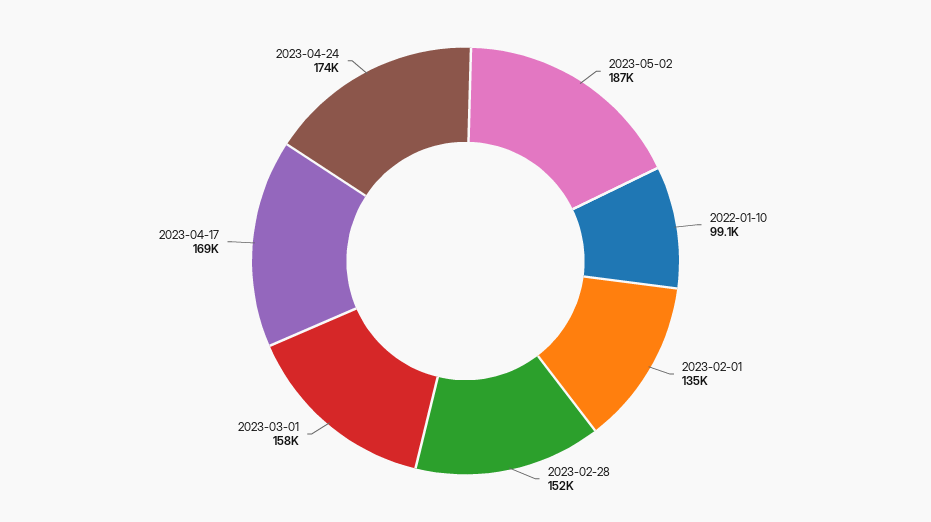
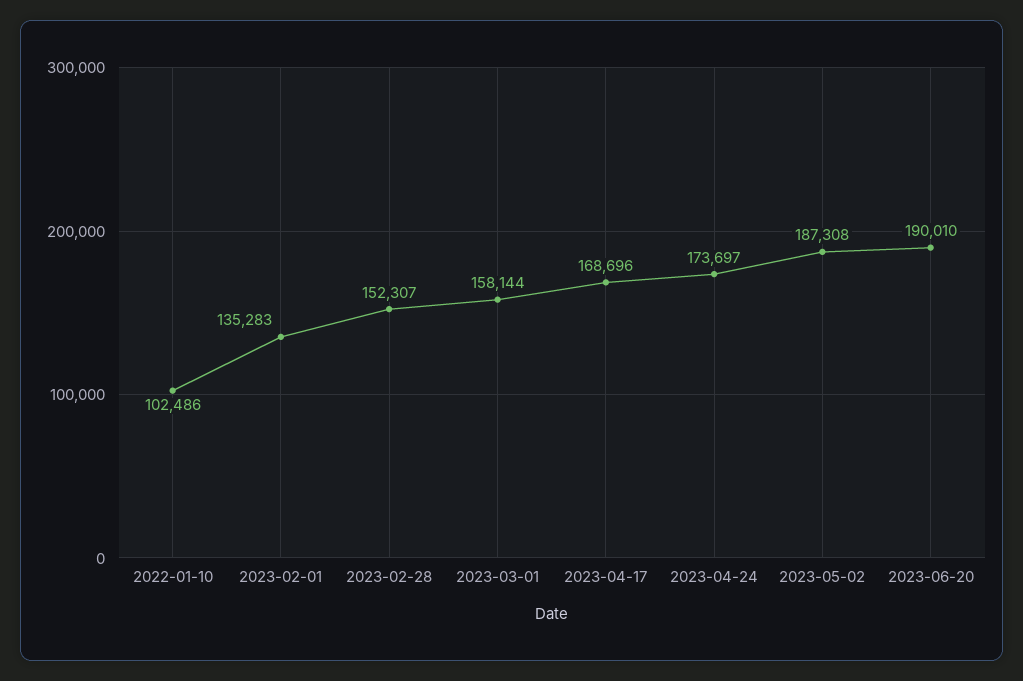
2022-01-10: 99100 -> 102486
2023-06-20: none -> 190010

